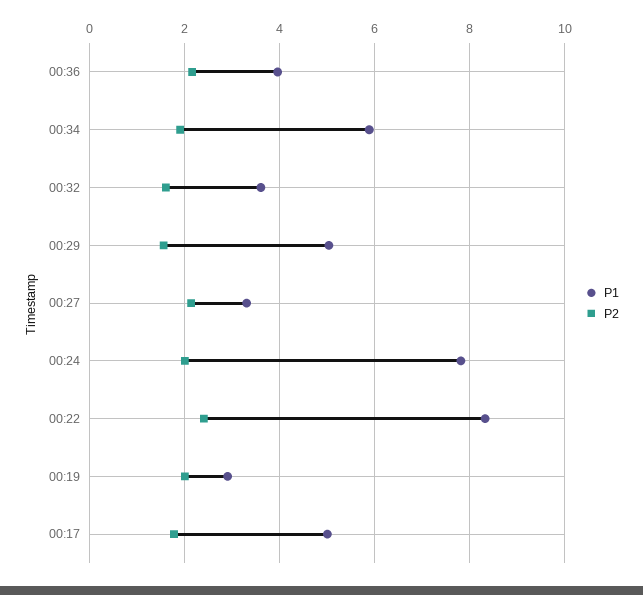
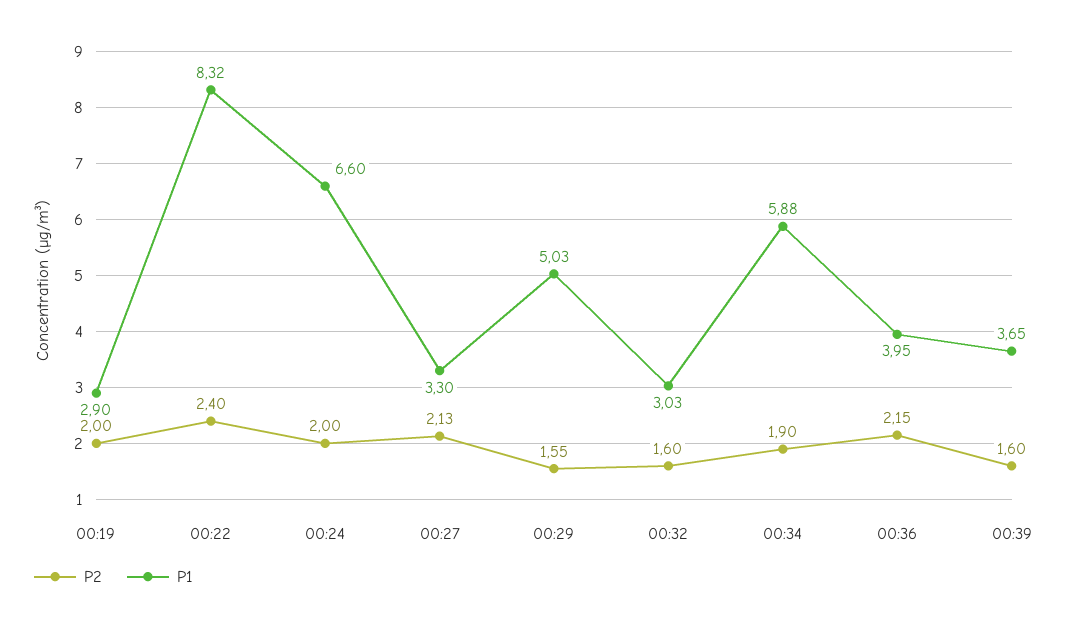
P1, 00:32: 3.6 -> 3.03
P1, 00:24: 7.8 -> 6.6
P1, 00:17: 5 -> none
P2, 00:17: 1.8 -> none
P2, 00:39: none -> 1.6
P1, 00:39: none -> 3.65

